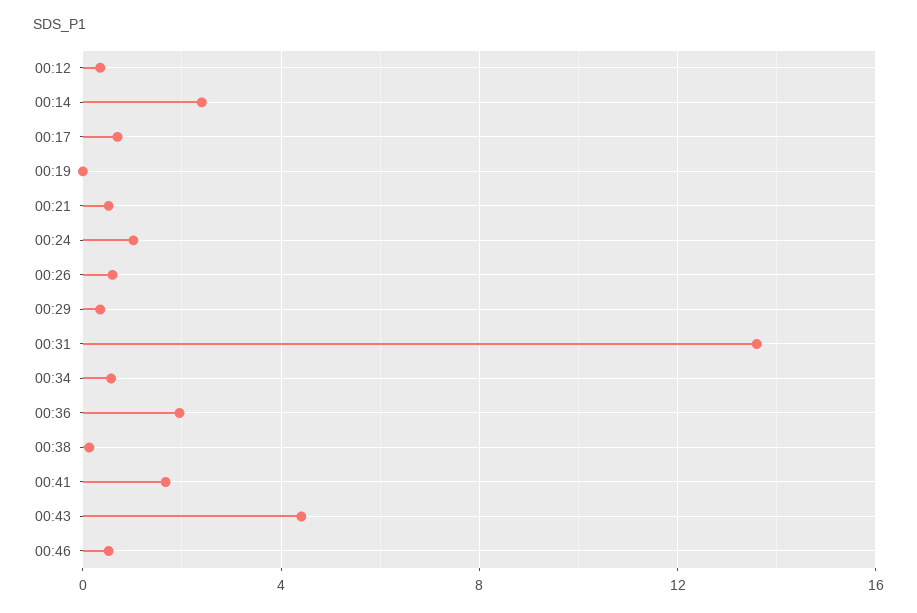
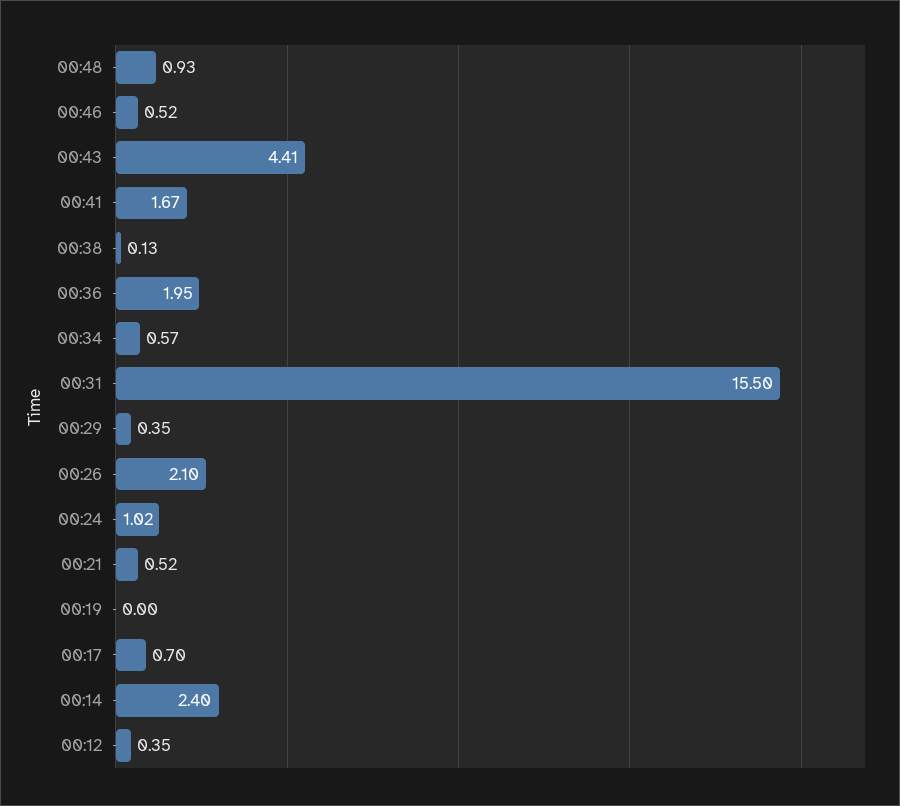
00:26: 0.5 -> 2.1
00:31: 13.5 -> 15.5
00:48: none -> 0.93

